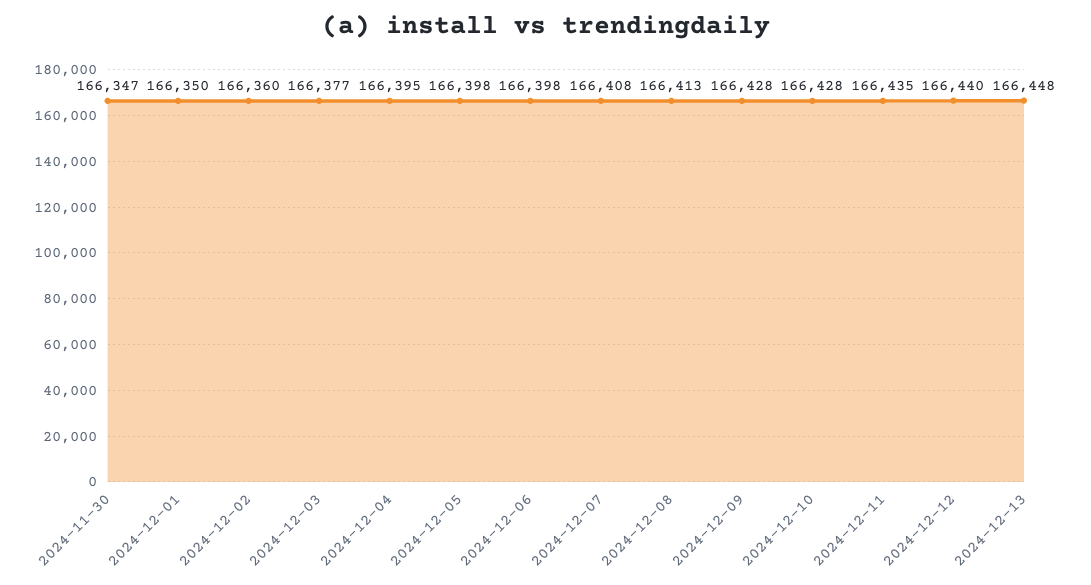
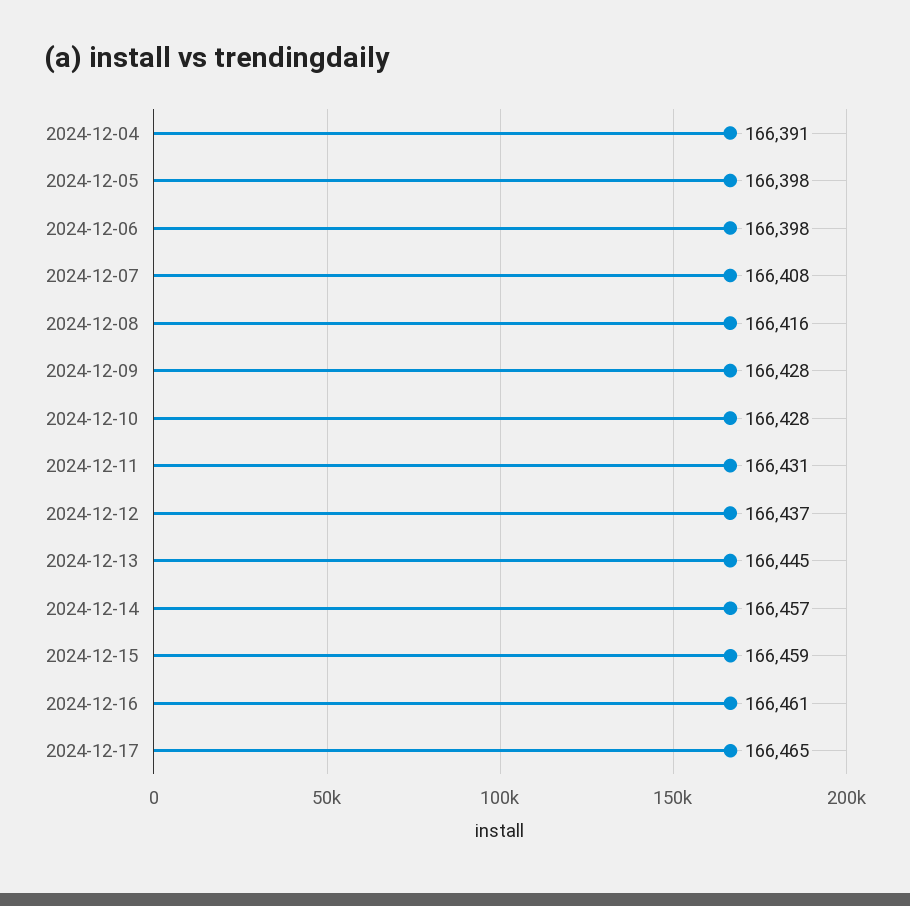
2024-11-30: 166347 -> none
2024-12-01: 166350 -> none
2024-12-02: 166360 -> none
2024-12-03: 166377 -> none
2024-12-04: 166395 -> 166391
2024-12-08: 166413 -> 166416
2024-12-11: 166435 -> 166431
2024-12-12: 166440 -> 166437
2024-12-13: 166448 -> 166445
2024-12-14: none -> 166457
2024-12-15: none -> 166459
2024-12-16: none -> 166461
2024-12-17: none -> 166465

